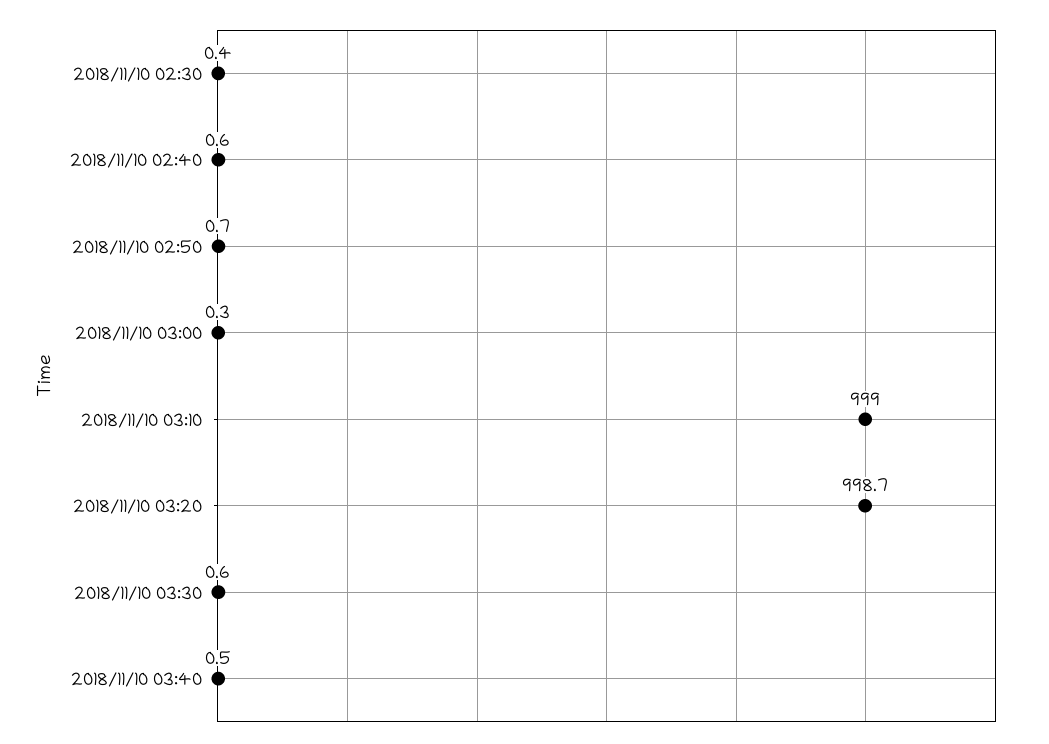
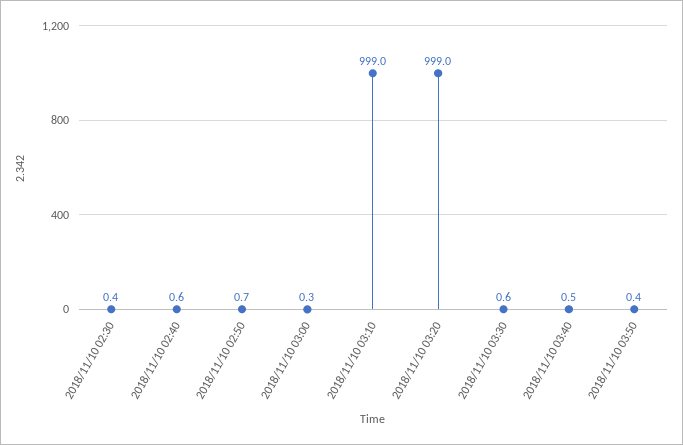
2018/11/10 03:20: 998.7 -> 999
2018/11/10 03:50: none -> 0.4

